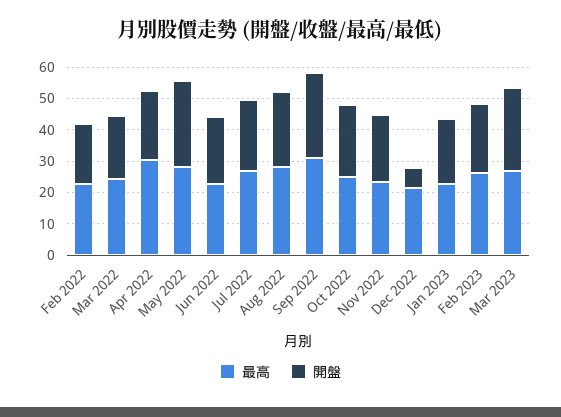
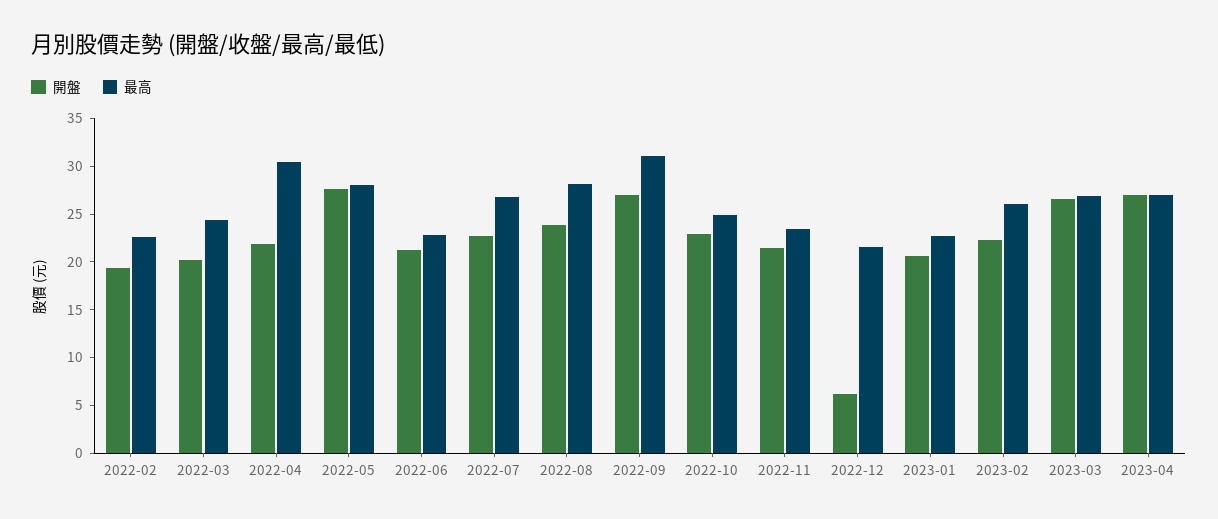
開盤, 2023-04: none -> 27
最高, 2023-04: none -> 27

